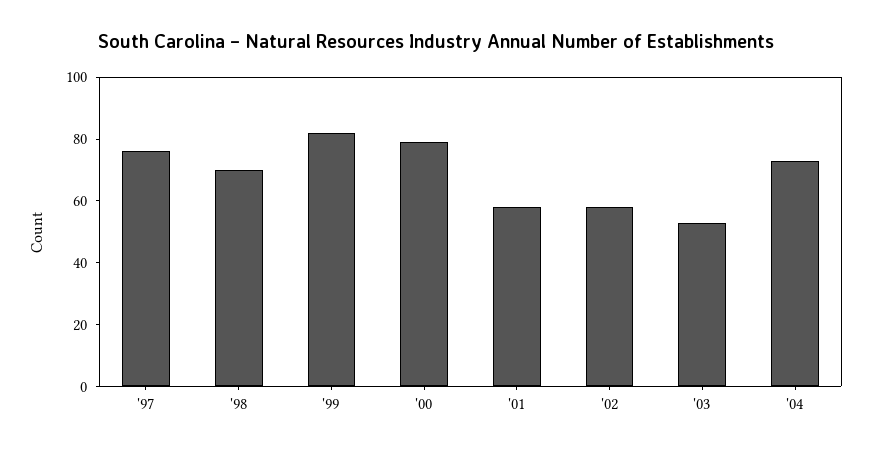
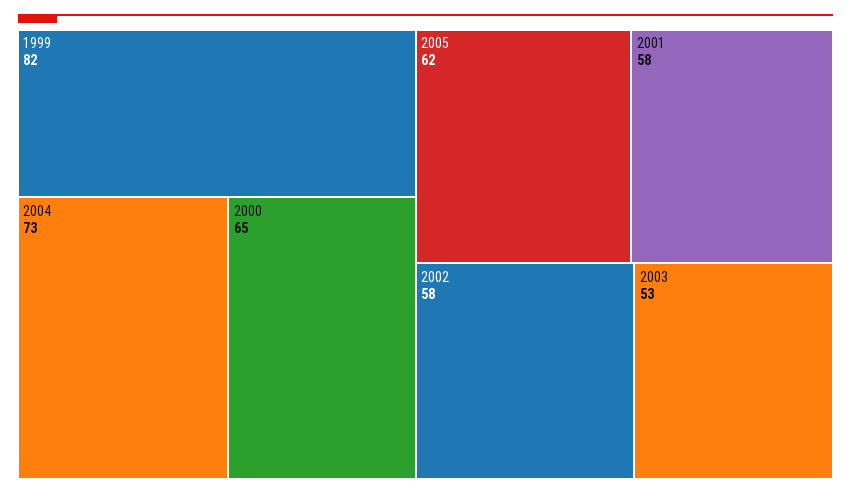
'97: 75 -> none
'98: 70 -> none
'00: 80 -> 65
2005: none -> 62

